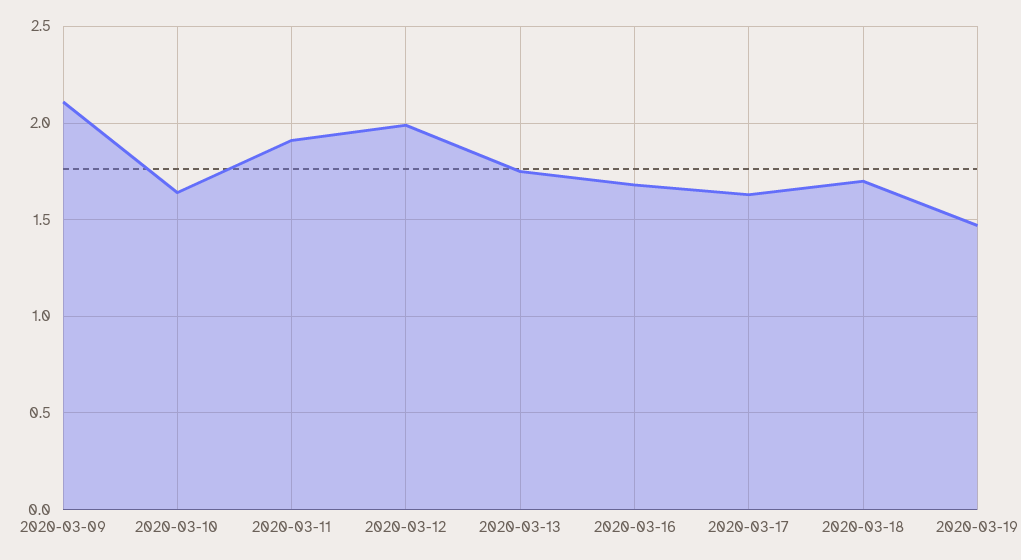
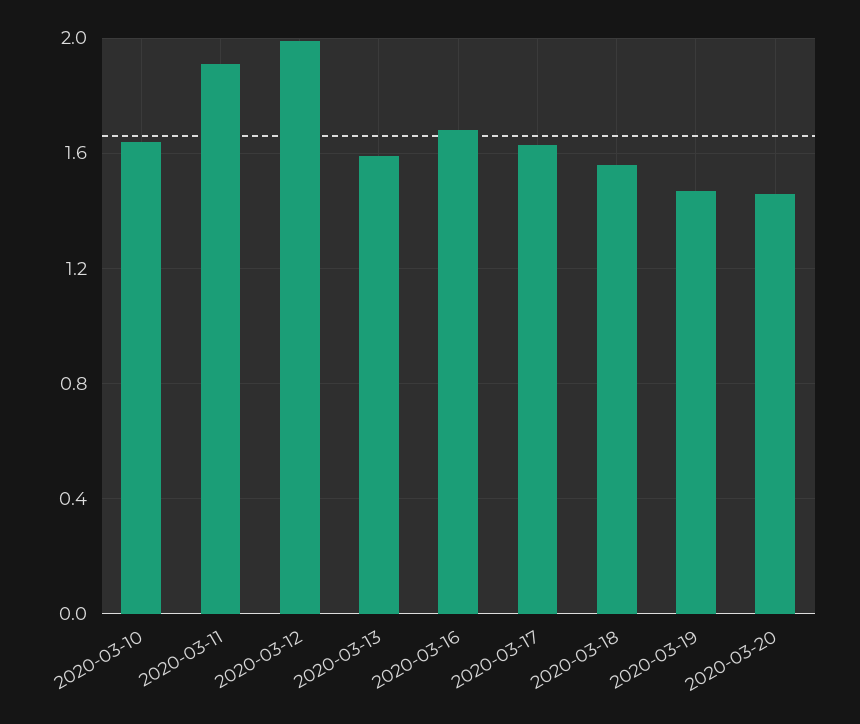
2020-03-09: 2.1 -> none
2020-03-13: 1.75 -> 1.6
2020-03-18: 1.7 -> 1.55
2020-03-20: none -> 1.45

